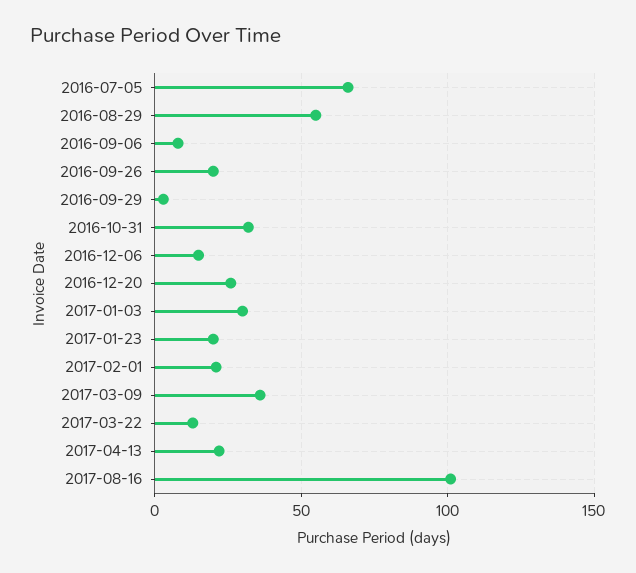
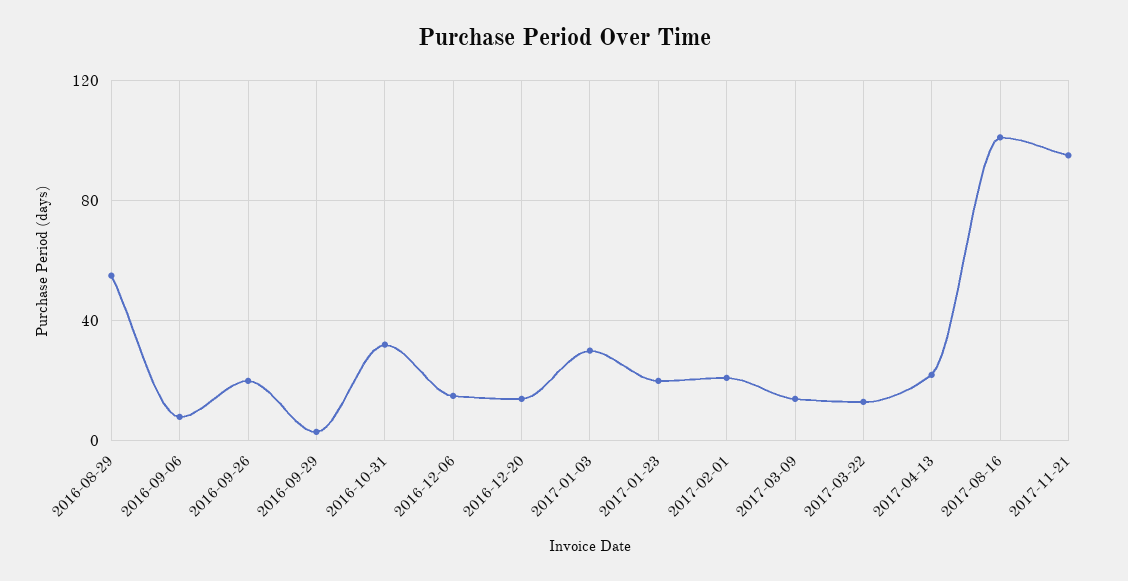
2016-07-05: 65 -> none
2016-12-20: 25 -> 15
2017-03-09: 35 -> 15
2017-11-21: none -> 95

